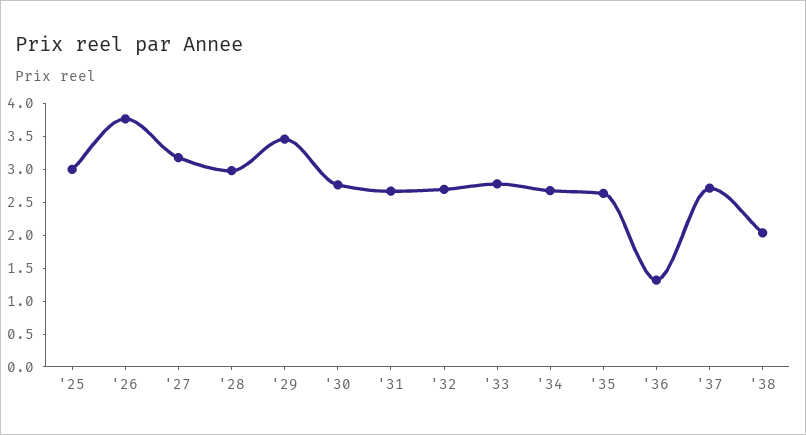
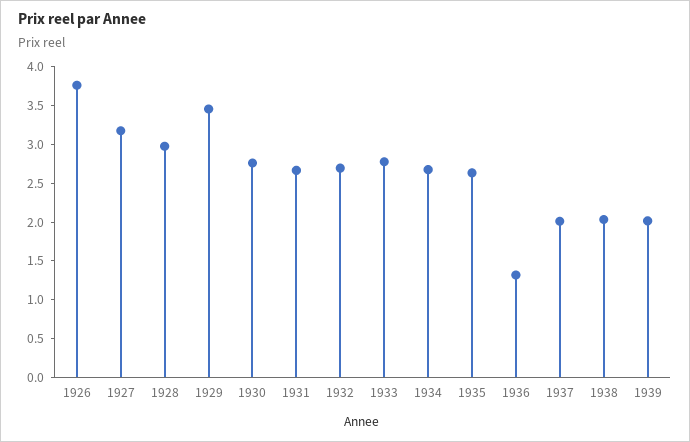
'25: 3 -> none
'37: 2.75 -> 2
1939: none -> 2

